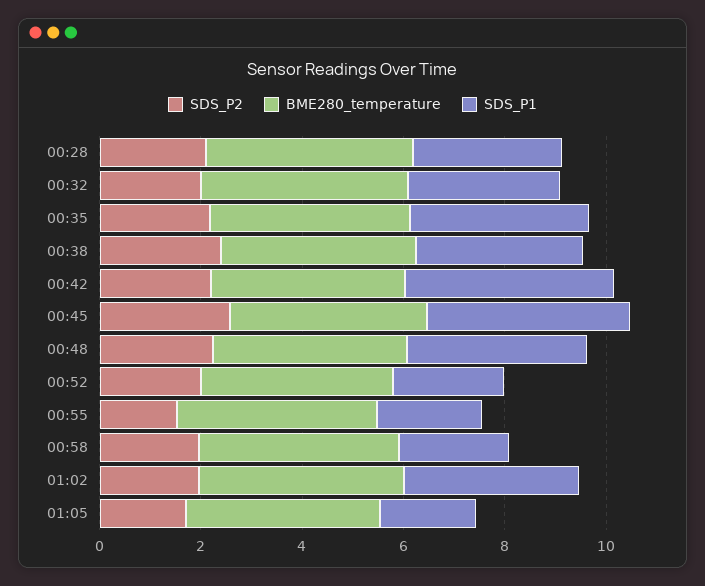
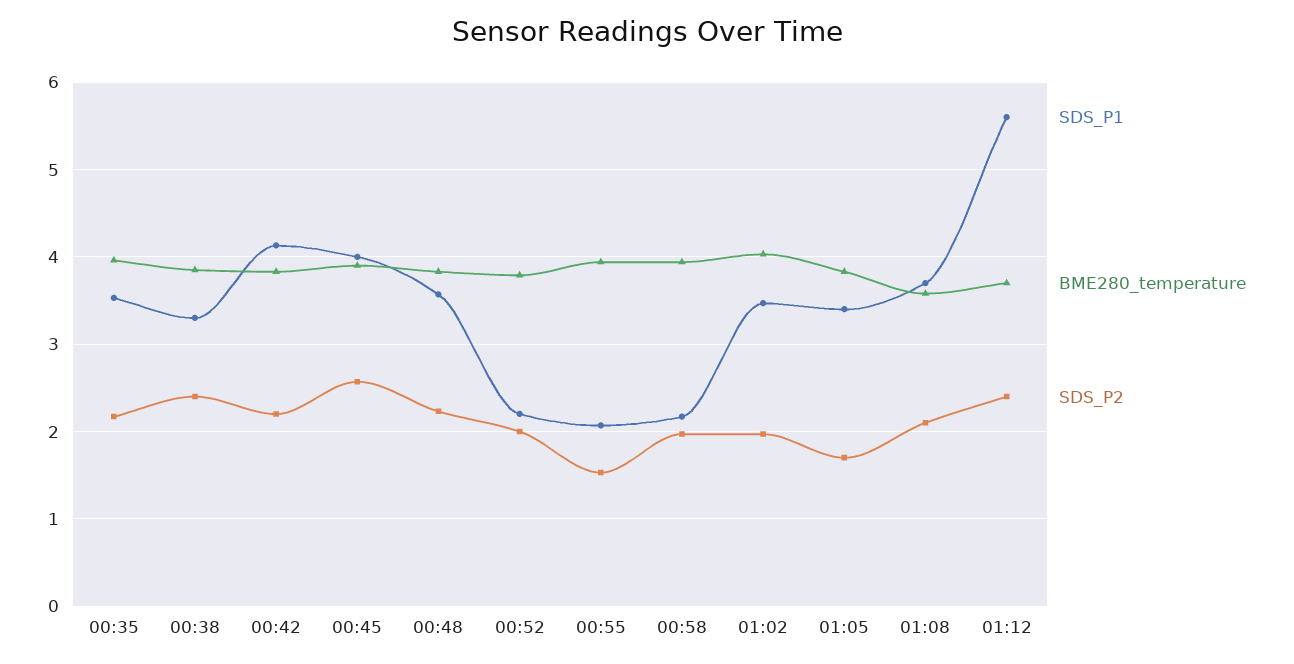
SDS_P2, 00:28: 2 -> none
BME280_temperature, 00:28: 4 -> none
SDS_P1, 00:28: 3 -> none
SDS_P2, 00:32: 2 -> none
BME280_temperature, 00:32: 4 -> none
SDS_P1, 00:32: 3 -> none
SDS_P1, 01:05: 2 -> 3.4
SDS_P1, 01:08: none -> 3.7
BME280_temperature, 01:08: none -> 3.6
SDS_P2, 01:08: none -> 2.1
SDS_P1, 01:12: none -> 5.6
BME280_temperature, 01:12: none -> 3.7
SDS_P2, 01:12: none -> 2.4

